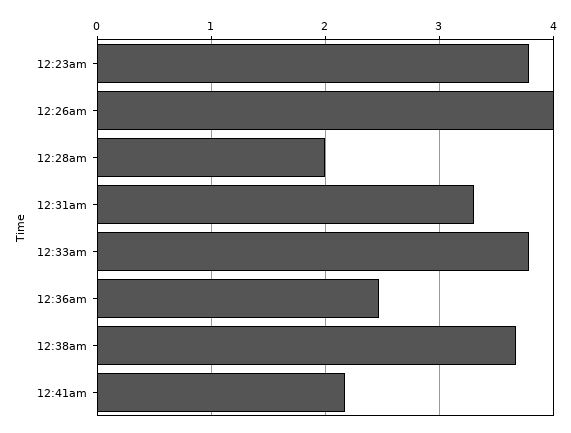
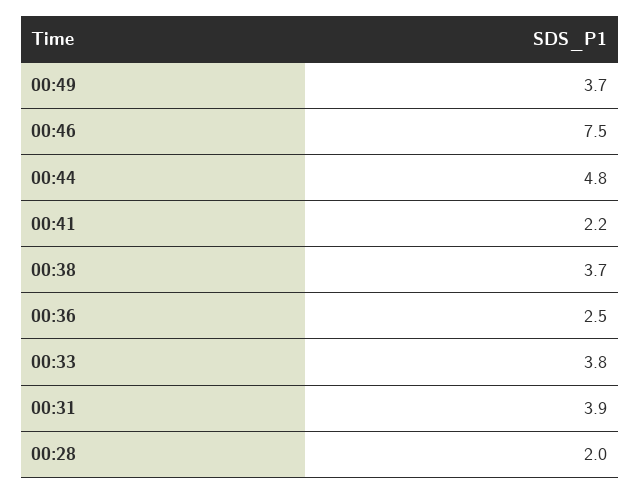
12:23am: 3.8 -> none
12:26am: 4 -> none
12:31am: 3.3 -> 3.9
00:49: none -> 3.7
00:46: none -> 7.5
00:44: none -> 4.8

